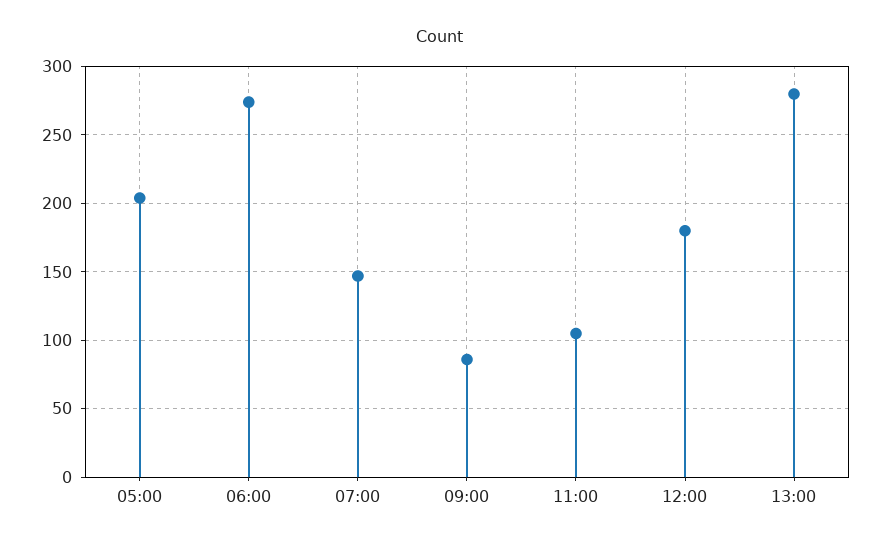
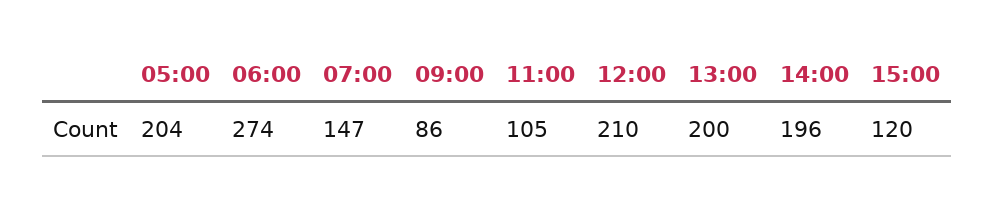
12:00: 180 -> 210
13:00: 280 -> 200
14:00: none -> 196
15:00: none -> 120

